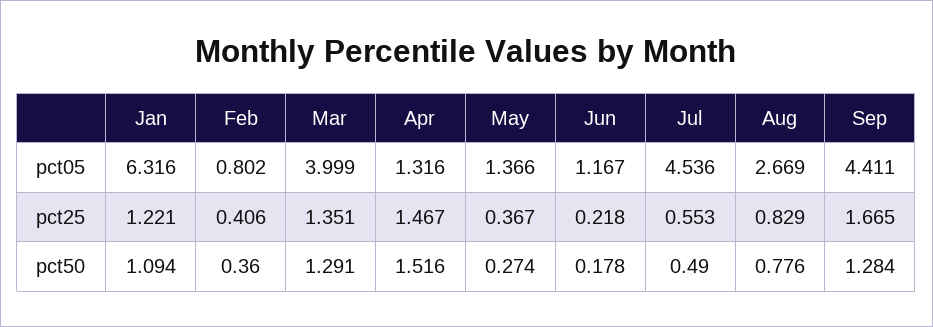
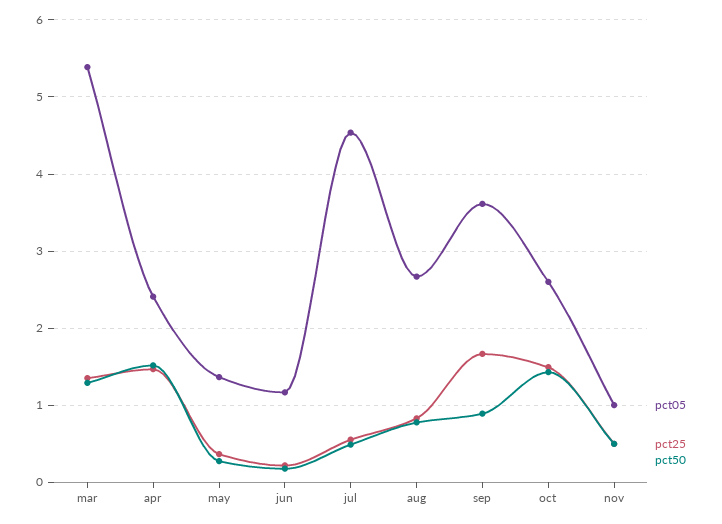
pct05, Jan: 6.316 -> none
pct05, Feb: 0.802 -> none
pct05, Mar: 3.999 -> 5.4
pct05, Apr: 1.316 -> 2.4
pct05, Sep: 4.411 -> 3.6
pct25, Jan: 1.221 -> none
pct25, Feb: 0.406 -> none
pct50, Jan: 1.094 -> none
pct50, Feb: 0.36 -> none
pct50, Sep: 1.284 -> 0.9
pct05, oct: none -> 2.6
pct25, oct: none -> 1.5
pct50, oct: none -> 1.4
pct05, nov: none -> 1
pct25, nov: none -> 0.5
pct50, nov: none -> 0.5

